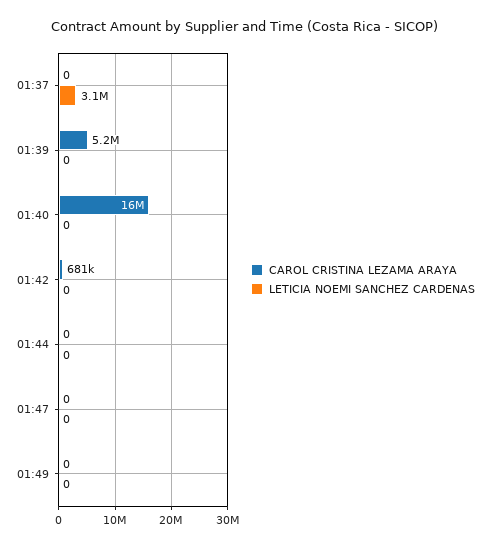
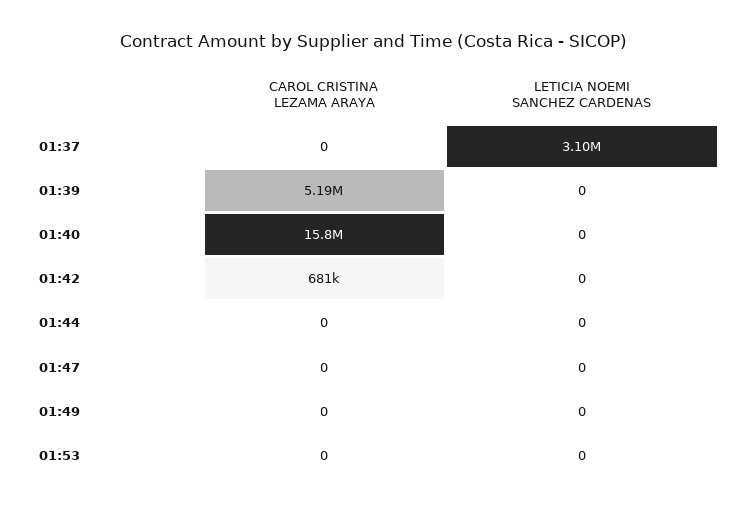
CAROL CRISTINA LEZAMA ARAYA, 01:53: none -> 0
LETICIA NOEMI SANCHEZ CARDENAS, 01:53: none -> 0

